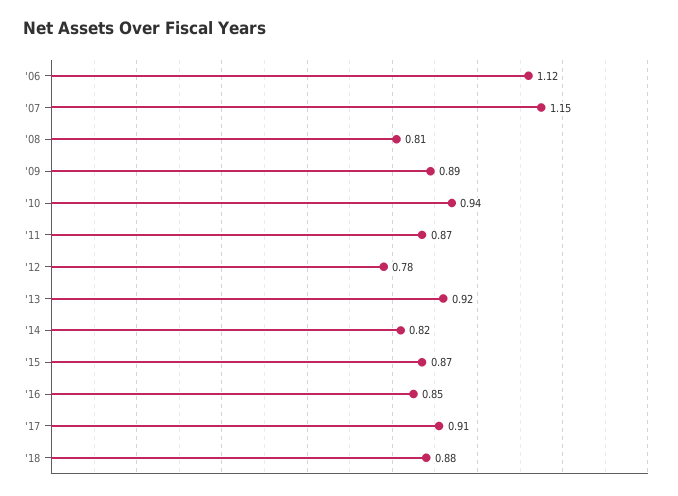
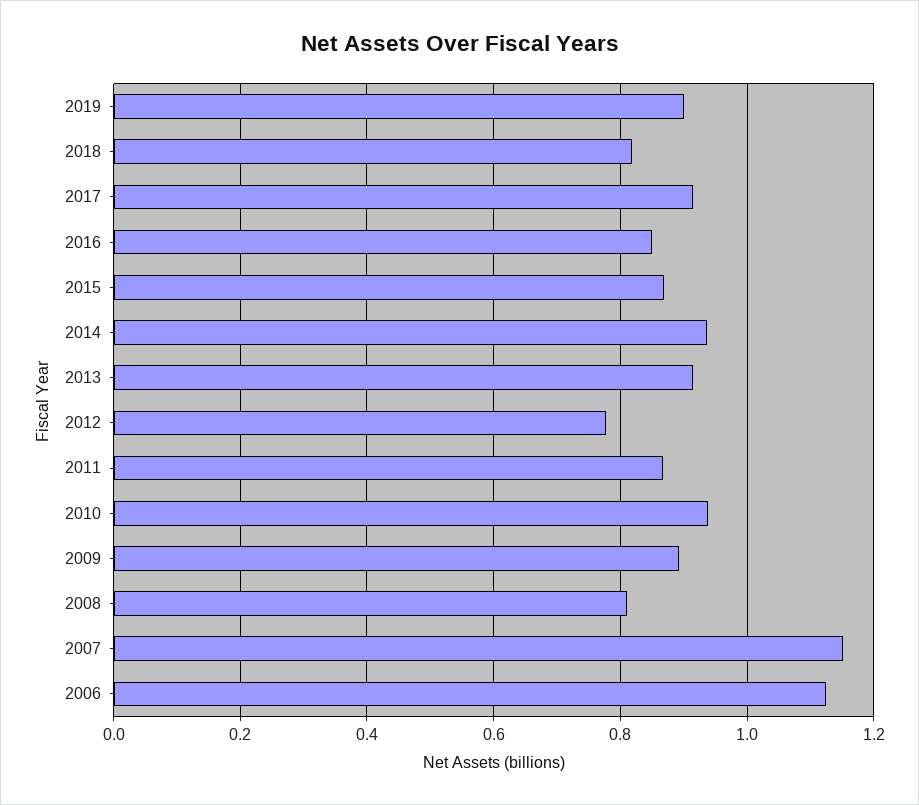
'14: 0.82 -> 0.94
'18: 0.88 -> 0.82
2019: none -> 0.9

